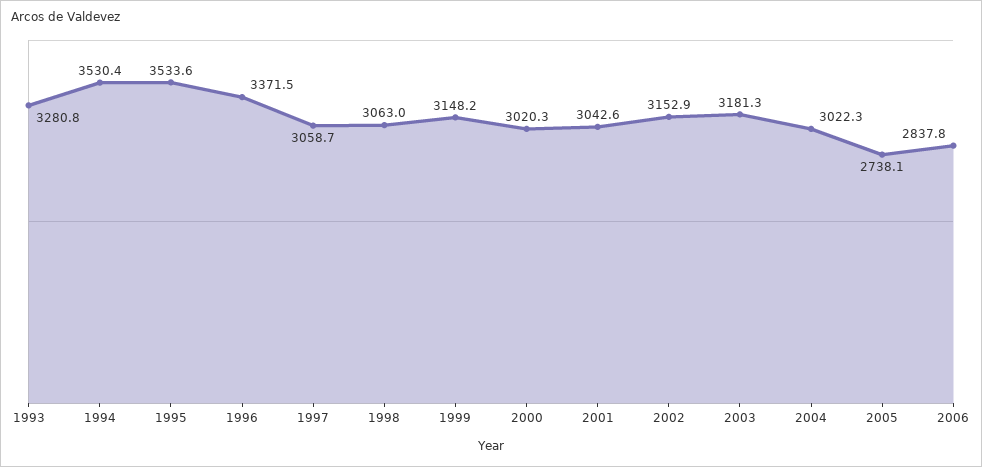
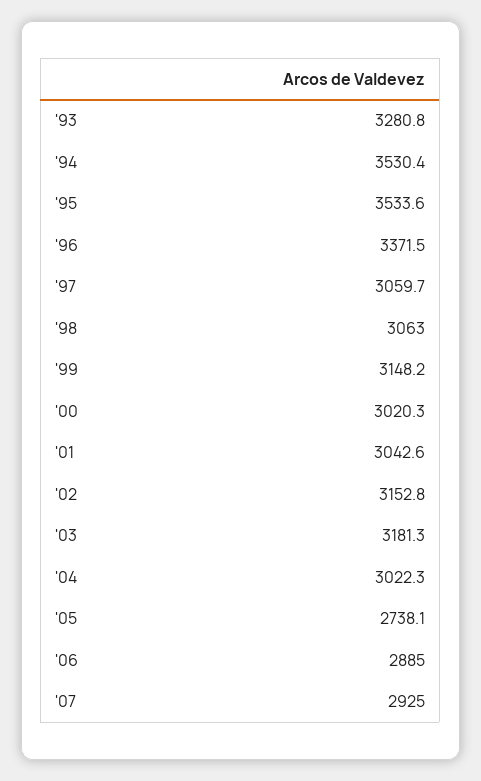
1997: 3058.7 -> 3059.7
2002: 3152.9 -> 3152.8
2006: 2837.8 -> 2885
'07: none -> 2925

